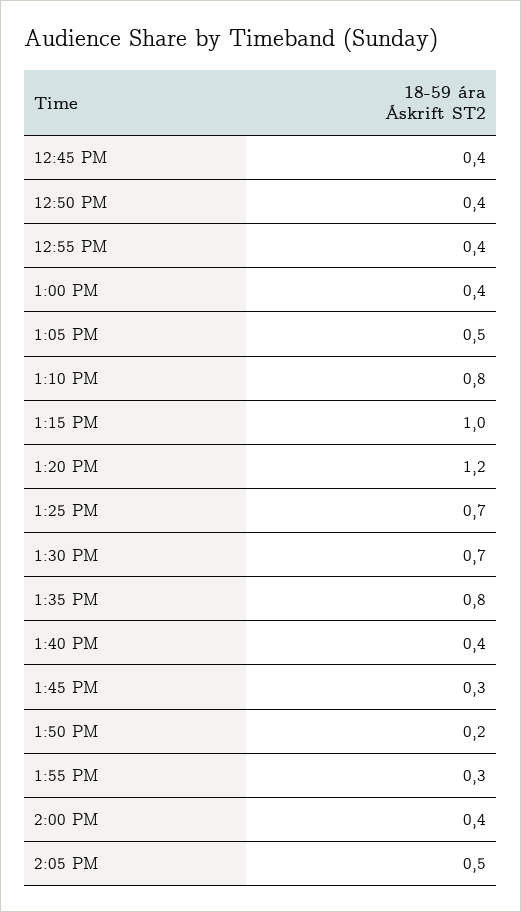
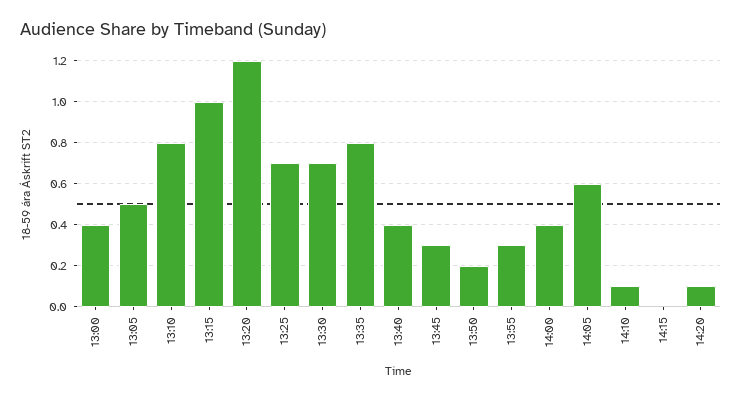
12:45 PM: 0.4 -> none
12:50 PM: 0.4 -> none
12:55 PM: 0.4 -> none
2:05 PM: 0.5 -> 0.6
14:10: none -> 0.1
14:15: none -> 0
14:20: none -> 0.1

